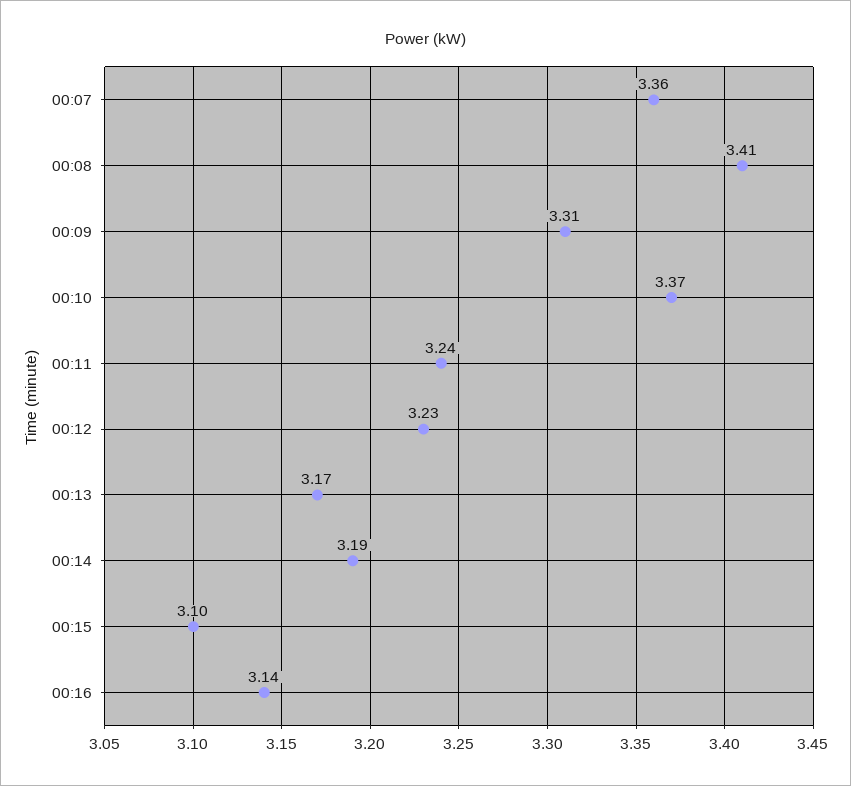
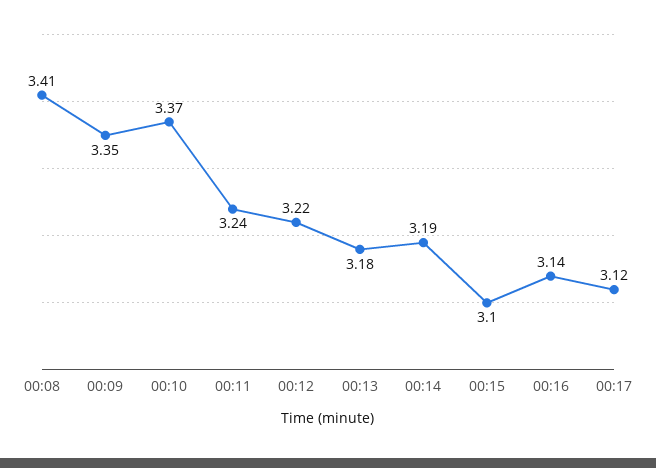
00:07: 3.36 -> none
00:09: 3.31 -> 3.35
00:12: 3.23 -> 3.22
00:13: 3.17 -> 3.18
00:17: none -> 3.12

